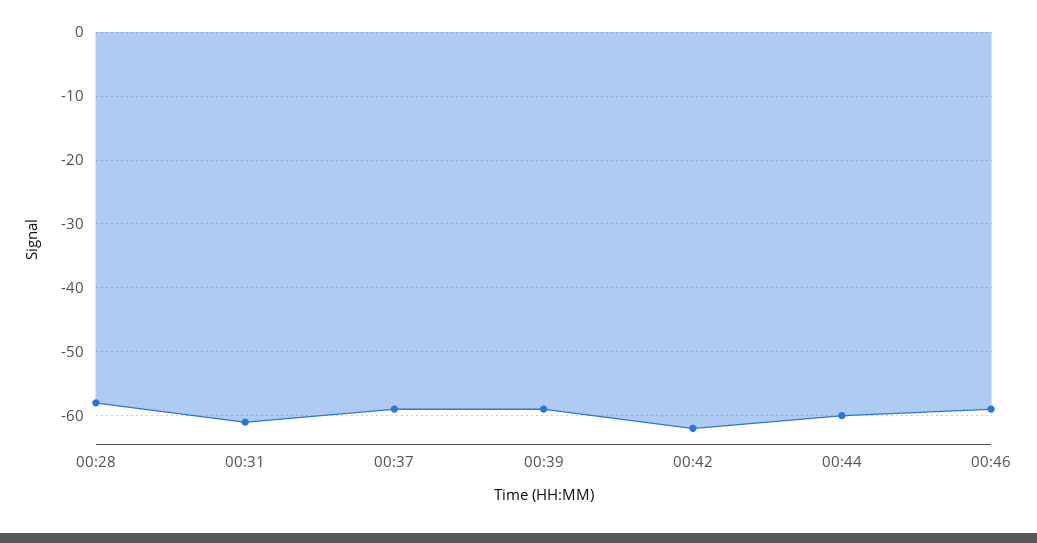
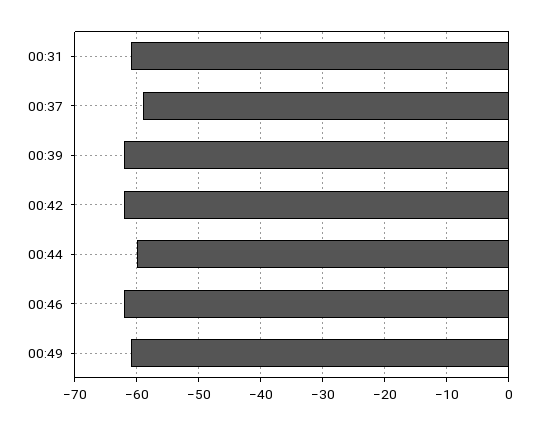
00:28: -58 -> none
00:39: -59 -> -62
00:46: -59 -> -62
00:49: none -> -61

